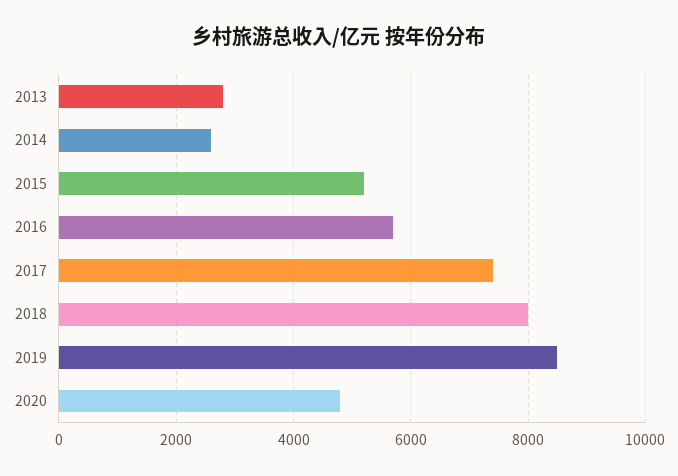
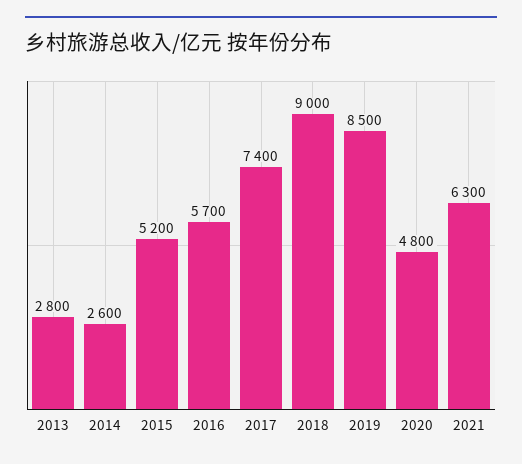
2018: 8000 -> 9000
2021: none -> 6300

